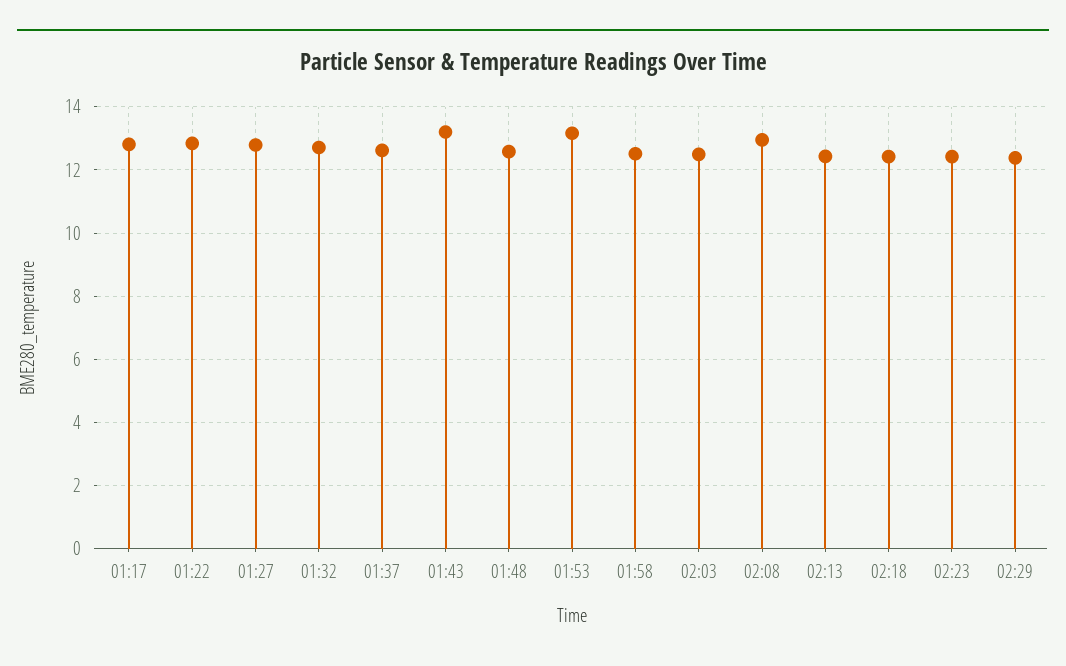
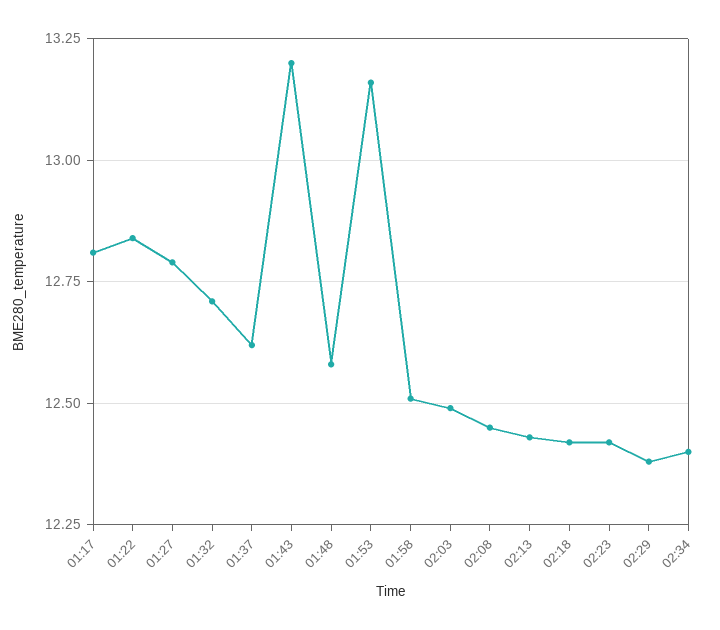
02:08: 13 -> 12.45
02:34: none -> 12.4

